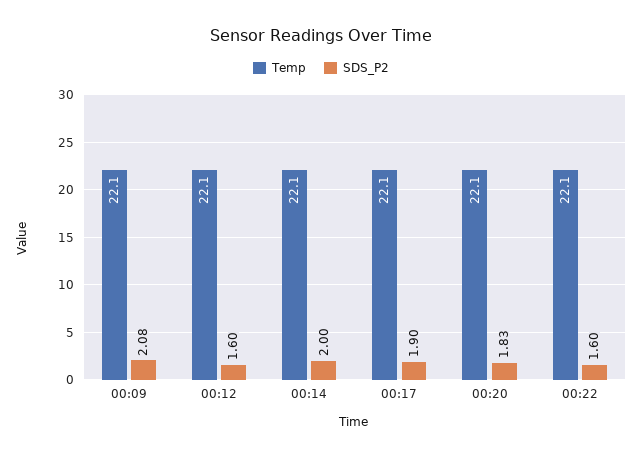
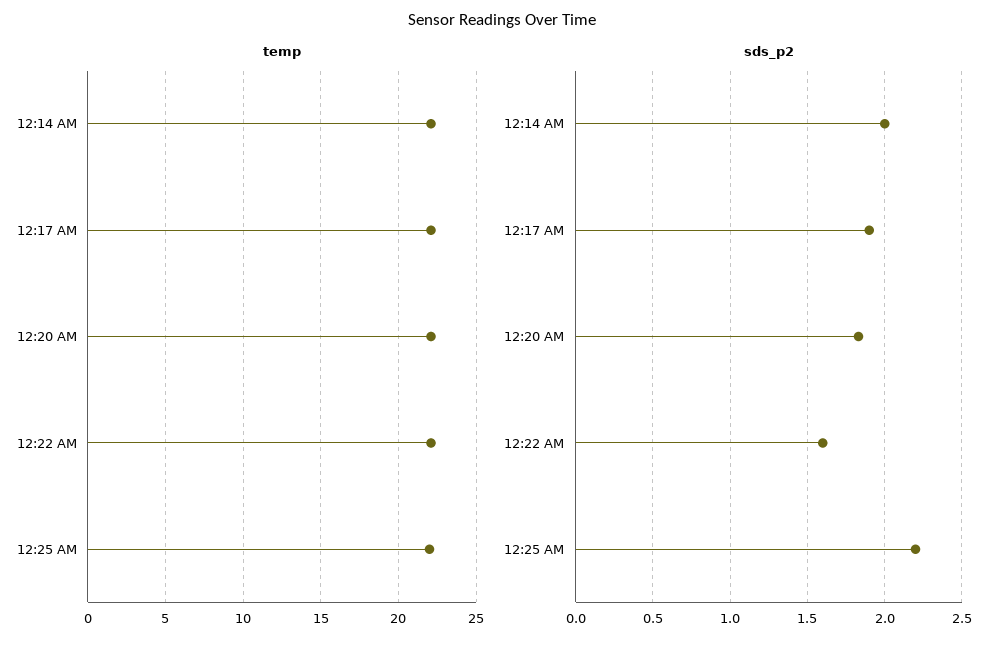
Temp, 00:09: 22.1 -> none
SDS_P2, 00:09: 2.08 -> none
Temp, 00:12: 22.1 -> none
SDS_P2, 00:12: 1.6 -> none
Temp, 12:25 AM: none -> 22
SDS_P2, 12:25 AM: none -> 2.2

